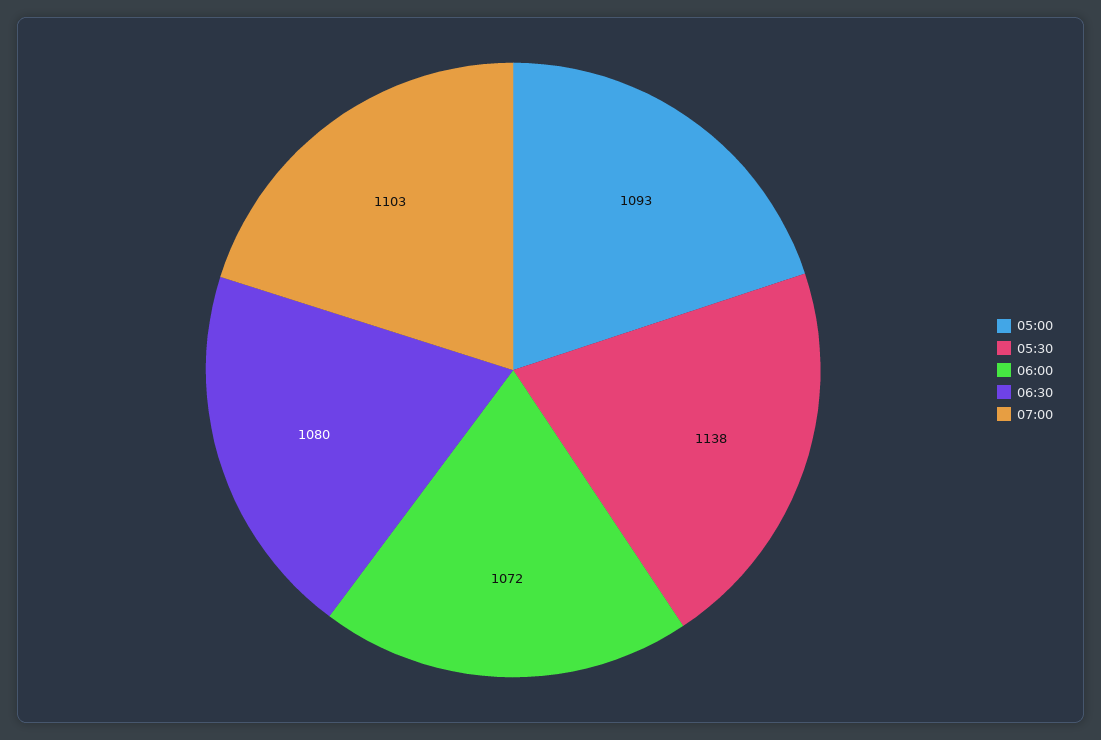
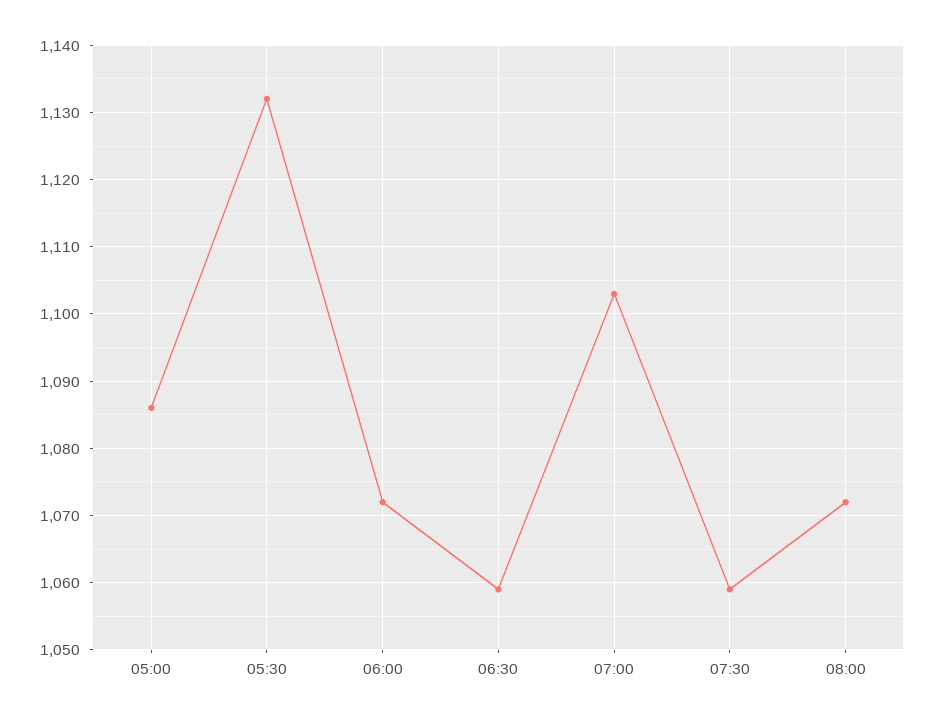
05:00: 1093 -> 1086
05:30: 1138 -> 1132
06:30: 1080 -> 1059
07:30: none -> 1059
08:00: none -> 1072

